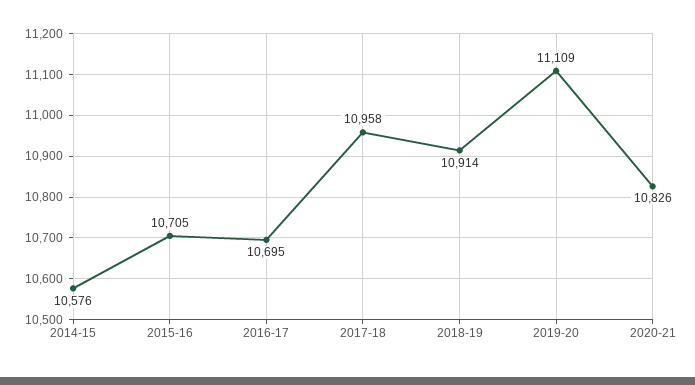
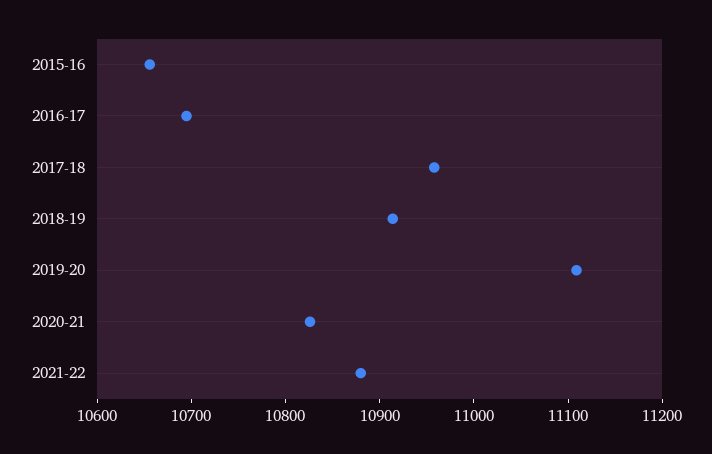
2014-15: 10576 -> none
2015-16: 10705 -> 10660
2021-22: none -> 10880

